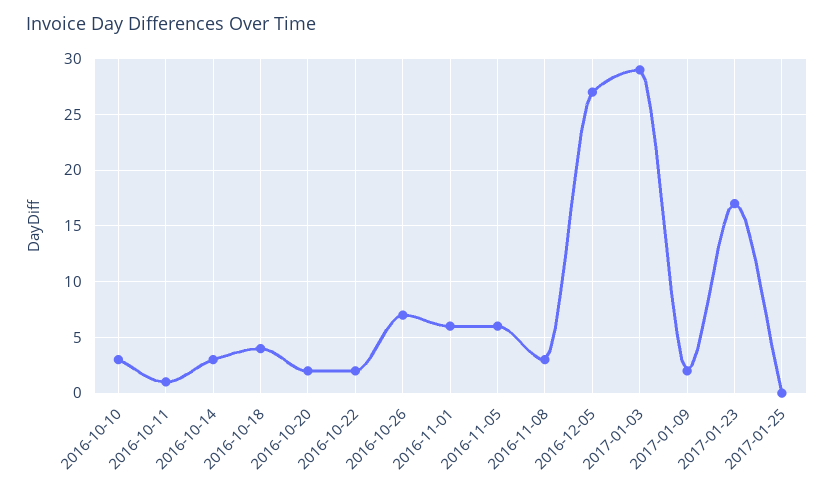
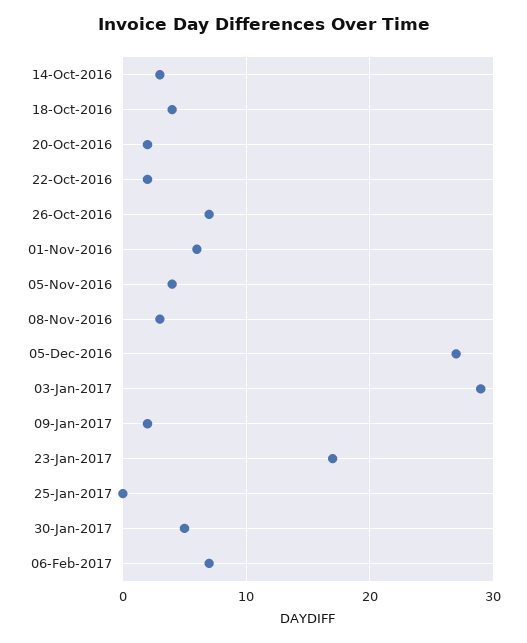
2016-10-10: 3 -> none
2016-10-11: 1 -> none
2016-11-05: 6 -> 4
30-Jan-2017: none -> 5
06-Feb-2017: none -> 7

